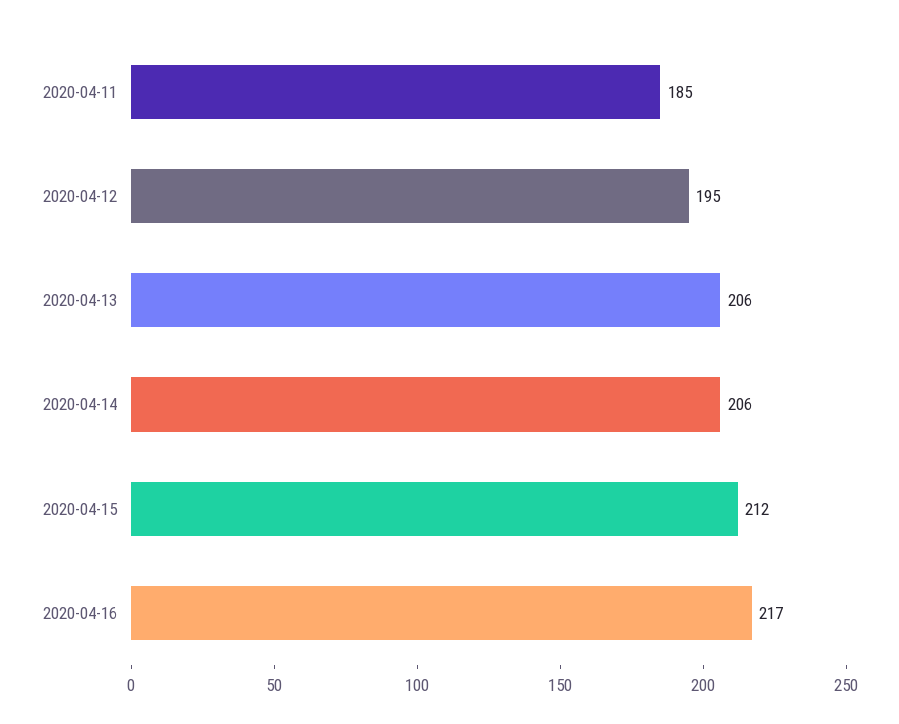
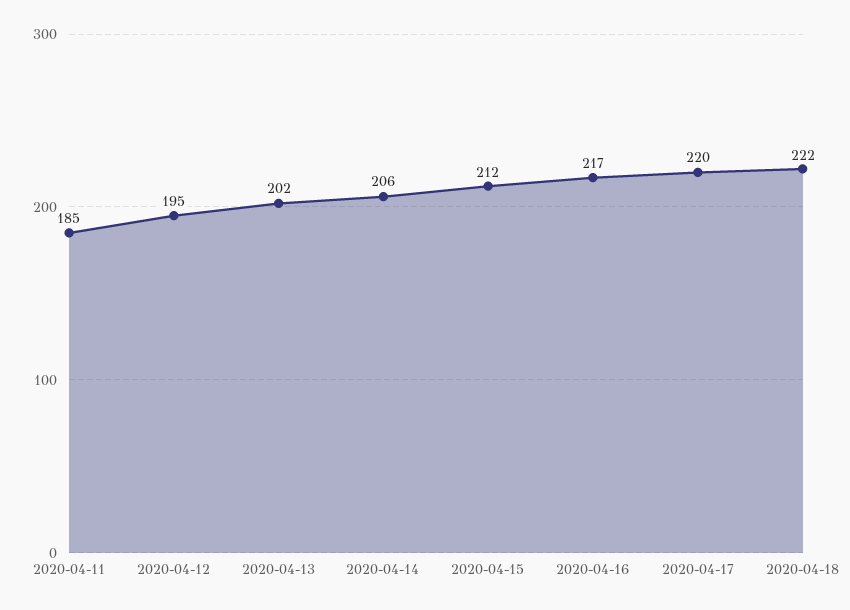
2020-04-13: 206 -> 202
2020-04-17: none -> 220
2020-04-18: none -> 222

